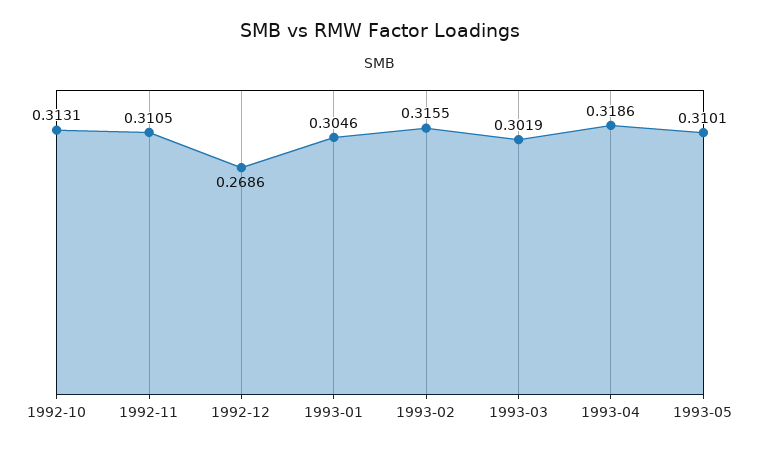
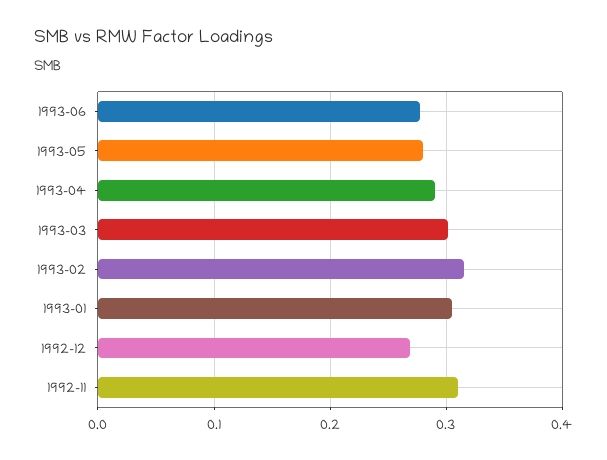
1992-10: 0.3131 -> none
1993-04: 0.3186 -> 0.29
1993-05: 0.3101 -> 0.28
1993-06: none -> 0.28

